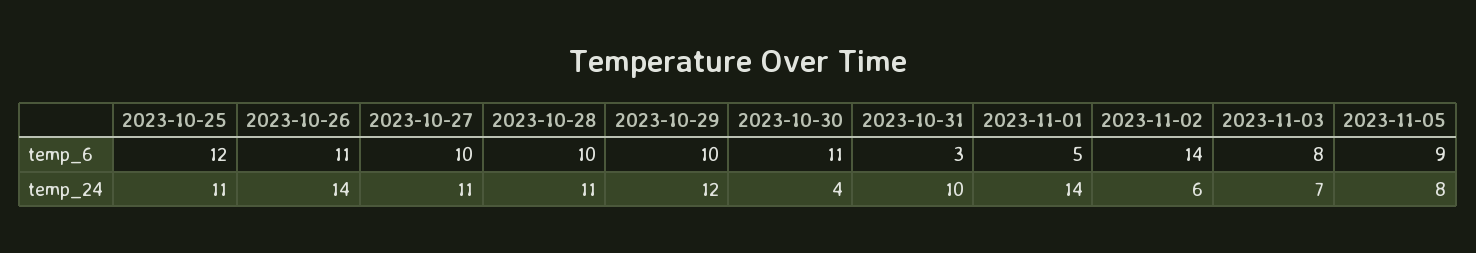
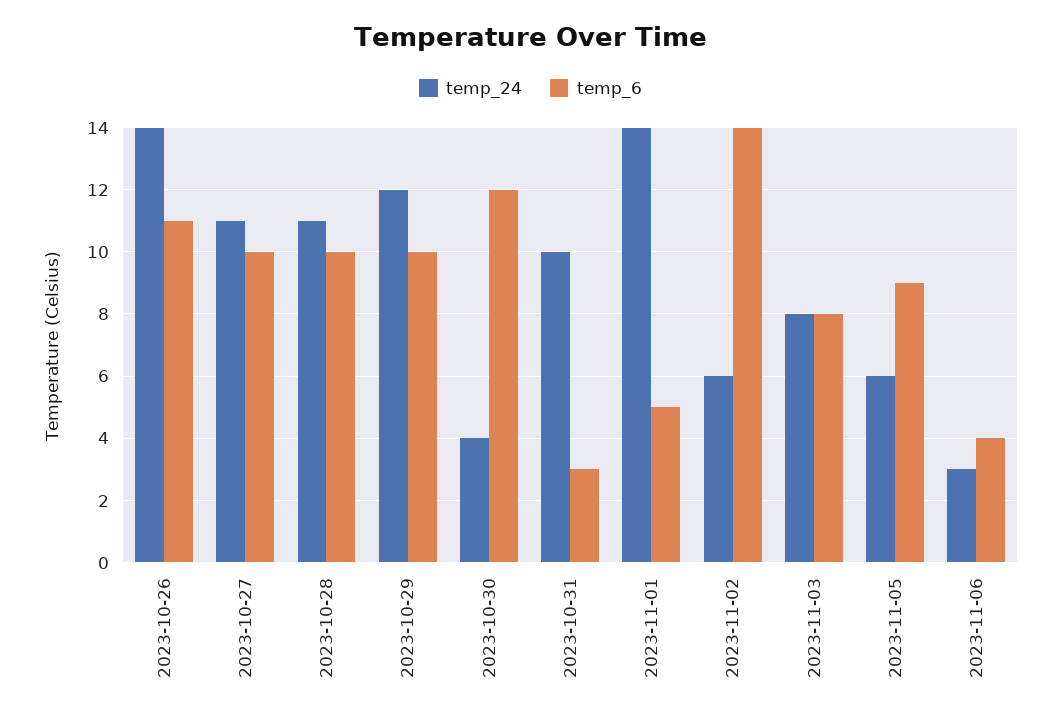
temp_6, 2023-10-25: 12 -> none
temp_6, 2023-10-30: 11 -> 12
temp_24, 2023-10-25: 11 -> none
temp_24, 2023-11-03: 7 -> 8
temp_24, 2023-11-05: 8 -> 6
temp_24, 2023-11-06: none -> 3
temp_6, 2023-11-06: none -> 4

